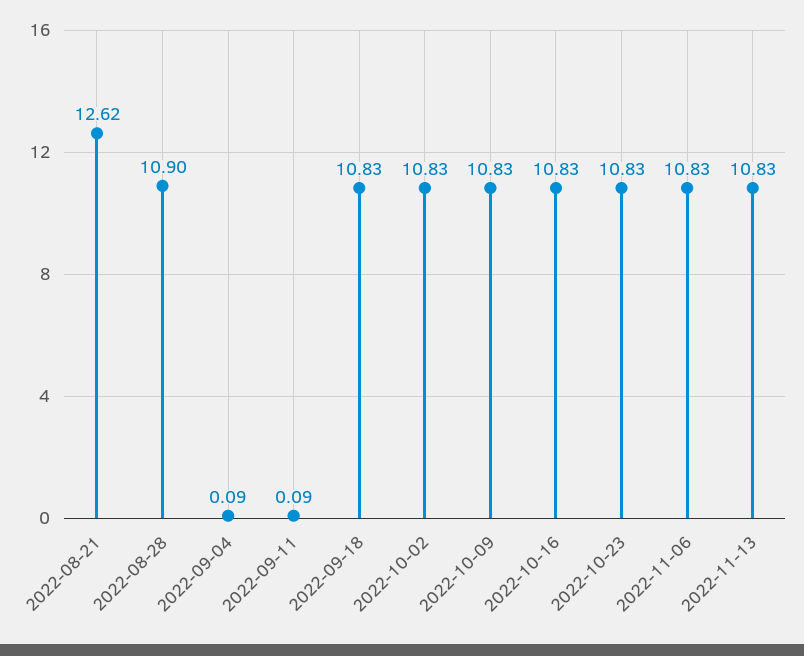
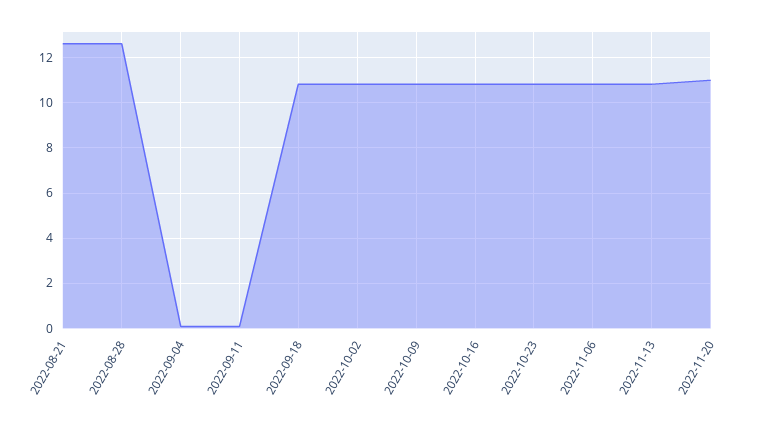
2022-08-28: 10.9 -> 12.5
2022-11-20: none -> 11

